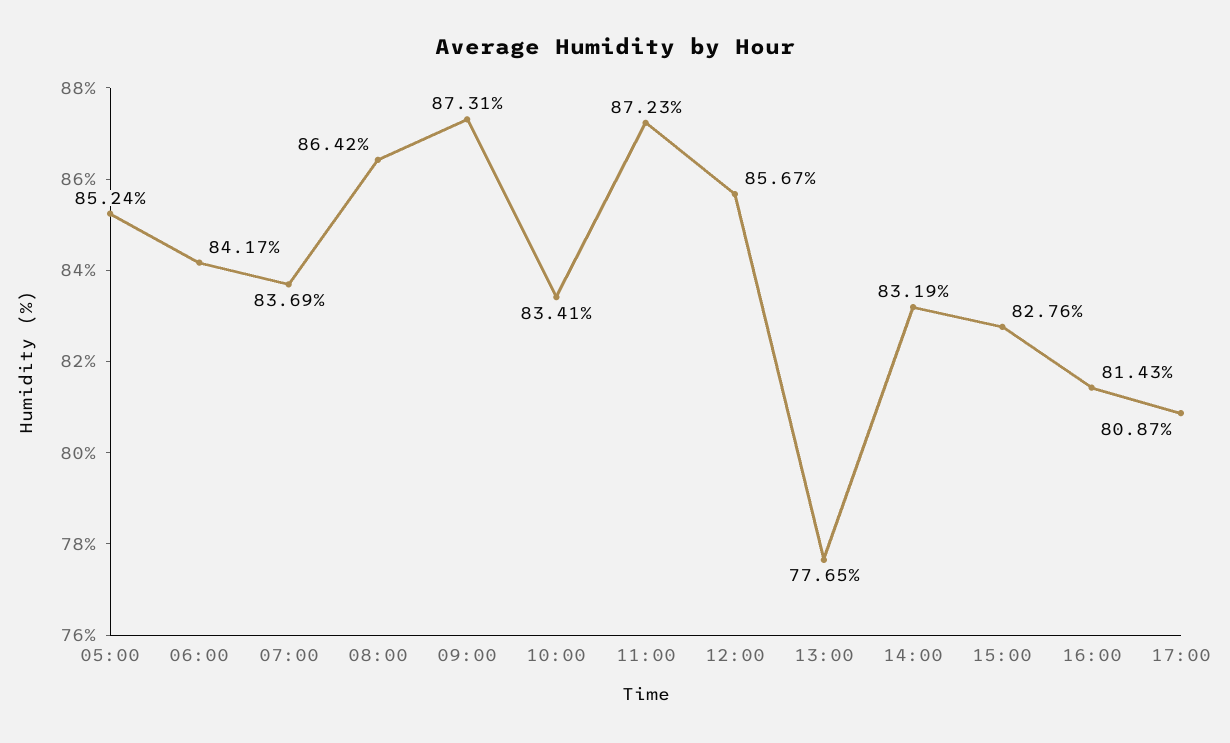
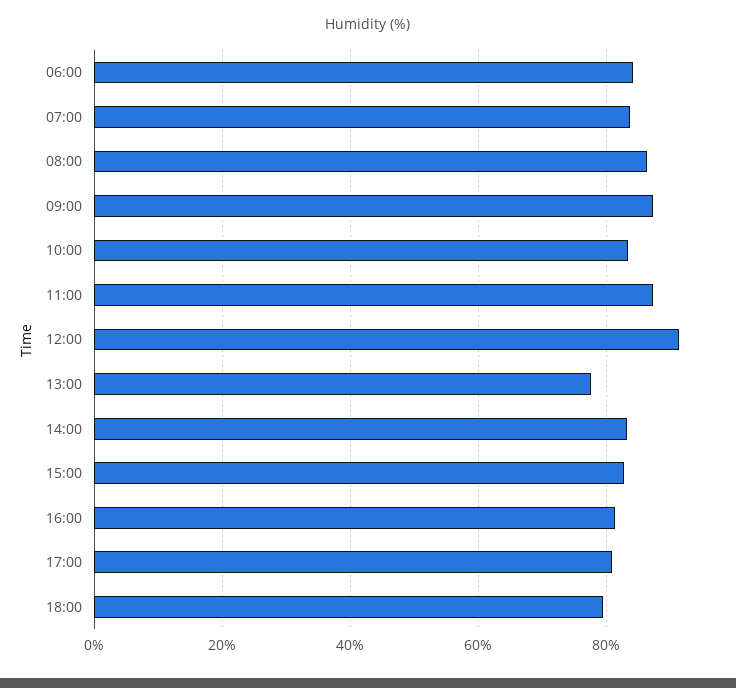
05:00: 85.24 -> none
12:00: 85.67 -> 92
18:00: none -> 80

